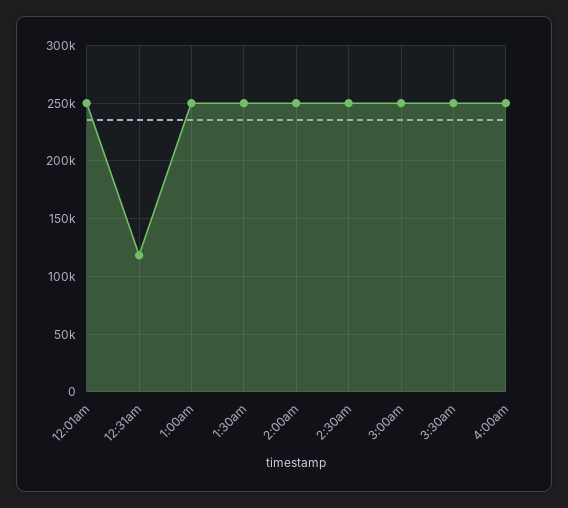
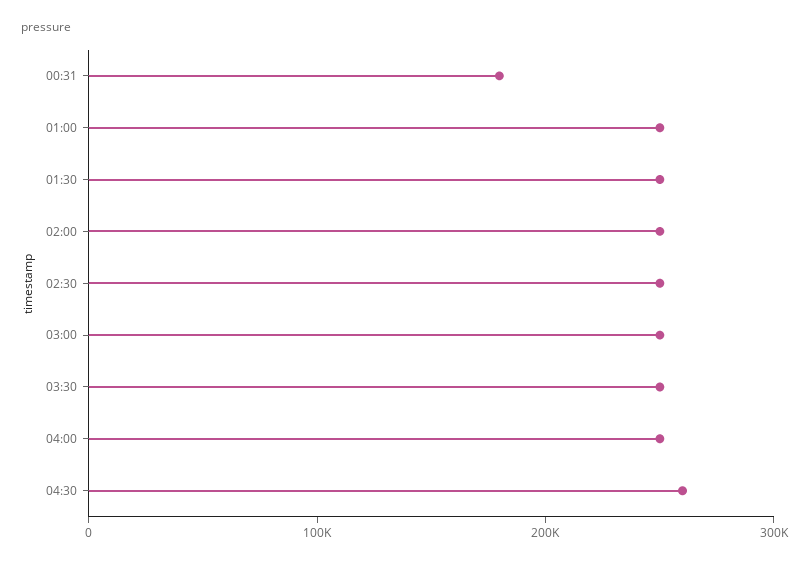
12:01am: 250000 -> none
12:31am: 120000 -> 180000
04:30: none -> 260000

